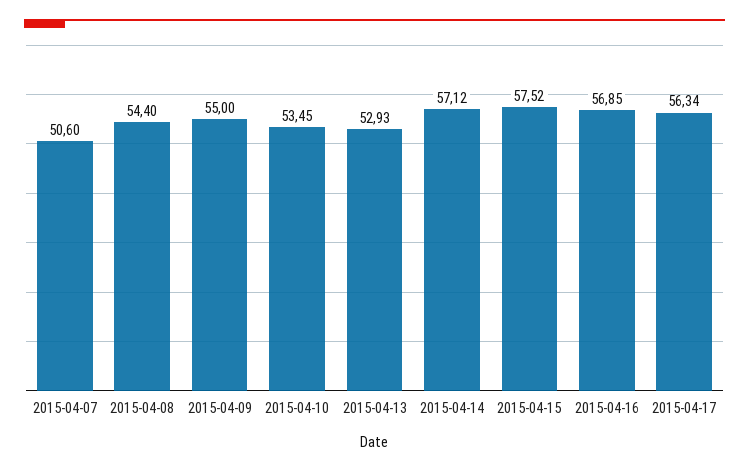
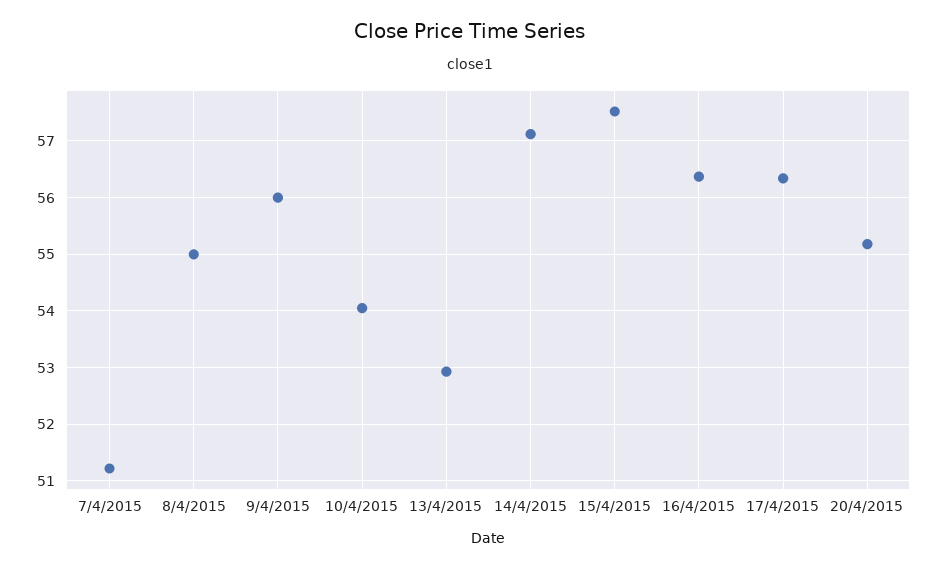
2015-04-07: 50.6 -> 51.2
2015-04-08: 54.4 -> 55
2015-04-09: 55 -> 56
2015-04-10: 53.45 -> 54
2015-04-16: 56.85 -> 56.4
20/4/2015: none -> 55.2

